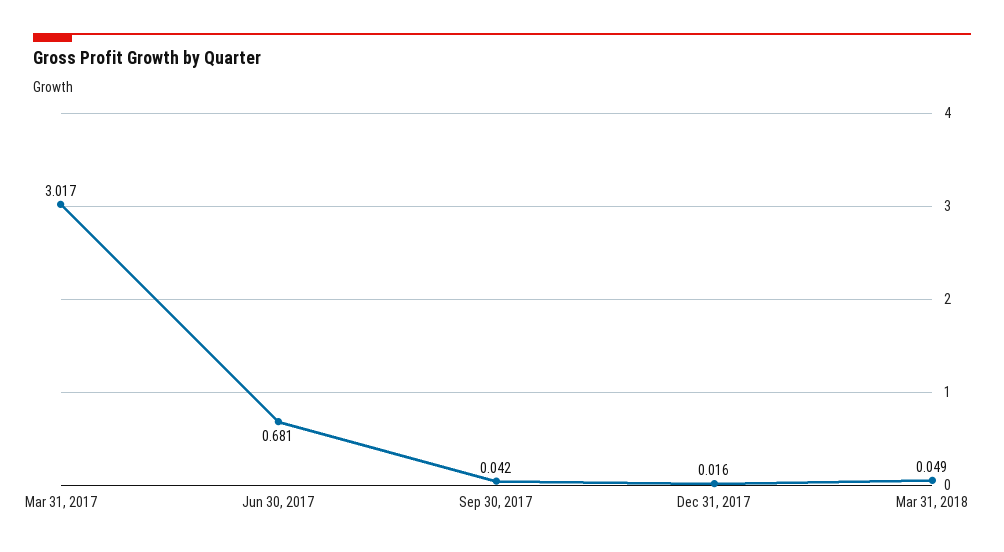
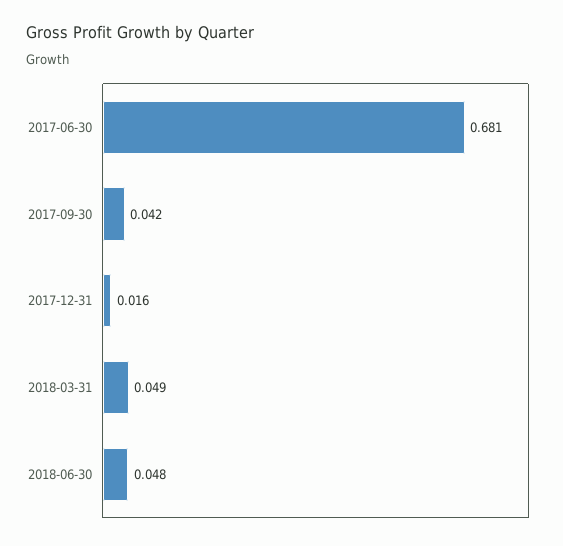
Mar 31, 2017: 3.017 -> none
2018-06-30: none -> 0.048

